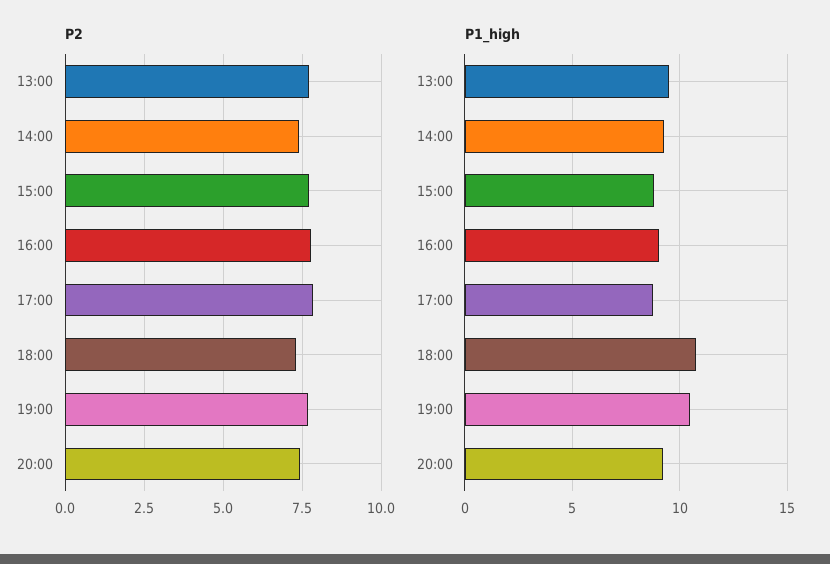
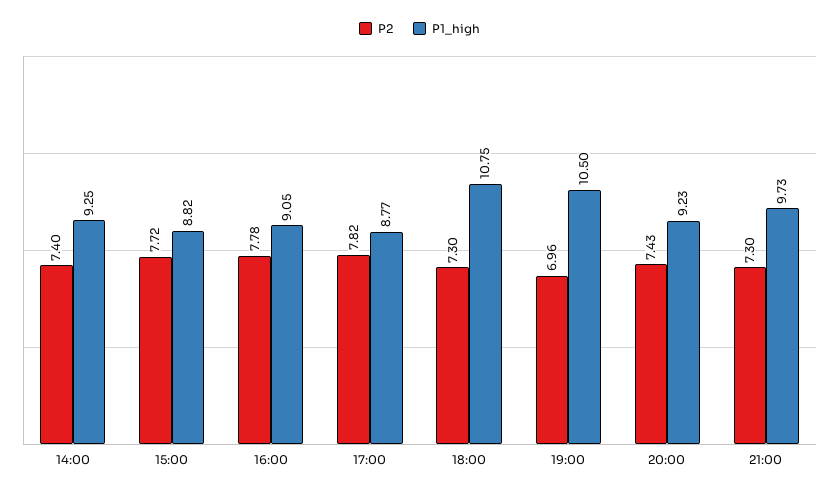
P2, 13:00: 7.75 -> none
P2, 19:00: 7.75 -> 6.96
P1_high, 13:00: 9.5 -> none
P2, 21:00: none -> 7.3
P1_high, 21:00: none -> 9.73

